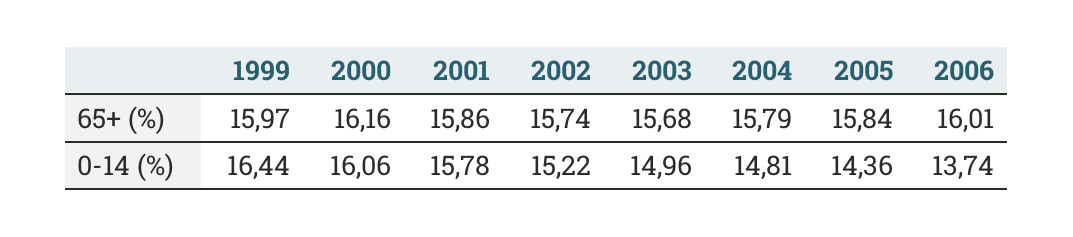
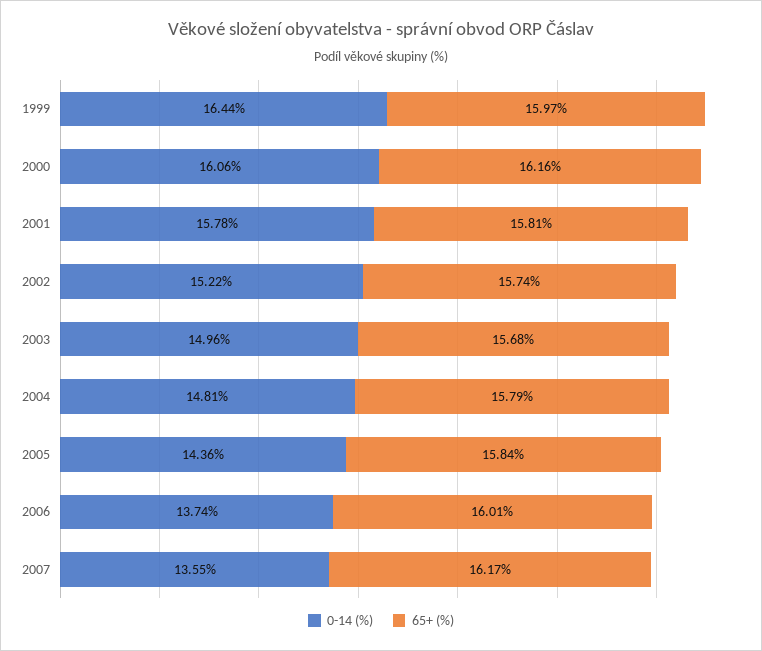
65+ (%), 2001: 15.86 -> 15.81
0-14 (%), 2007: none -> 13.55
65+ (%), 2007: none -> 16.17

